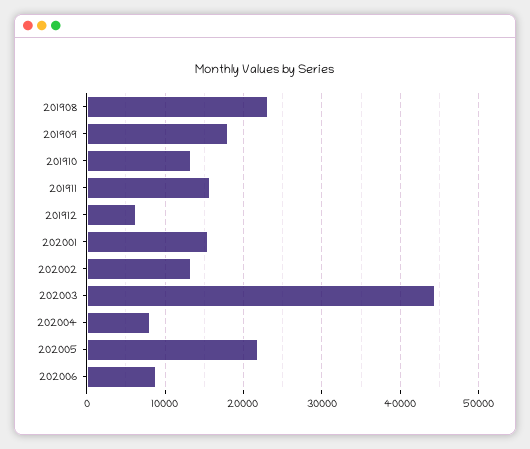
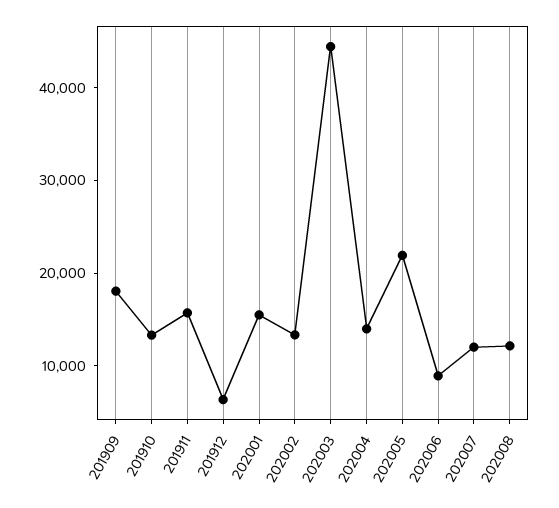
201908: 23000 -> none
202004: 8000 -> 14000
202007: none -> 12000
202008: none -> 12000

